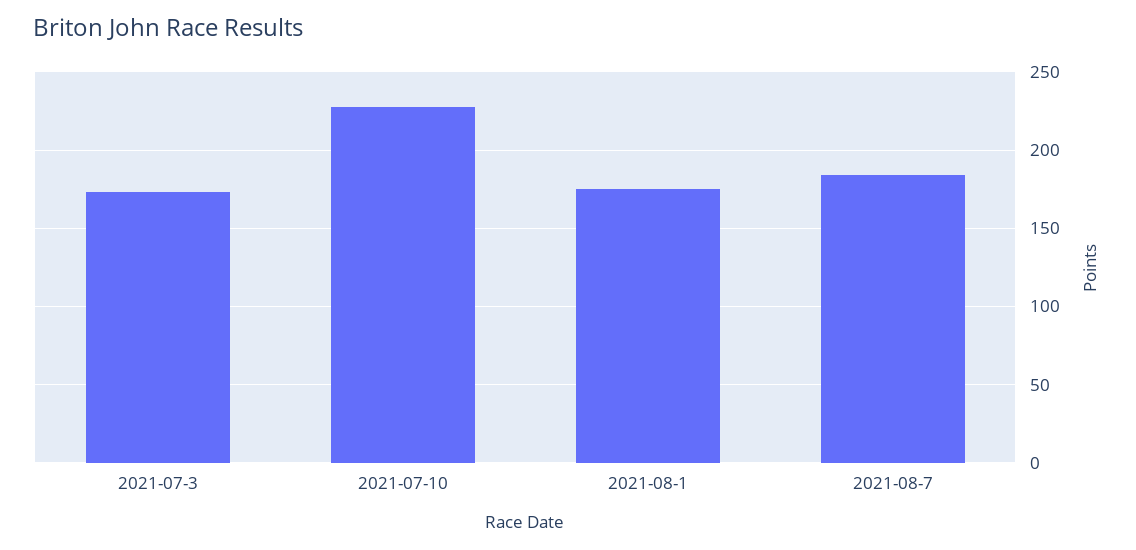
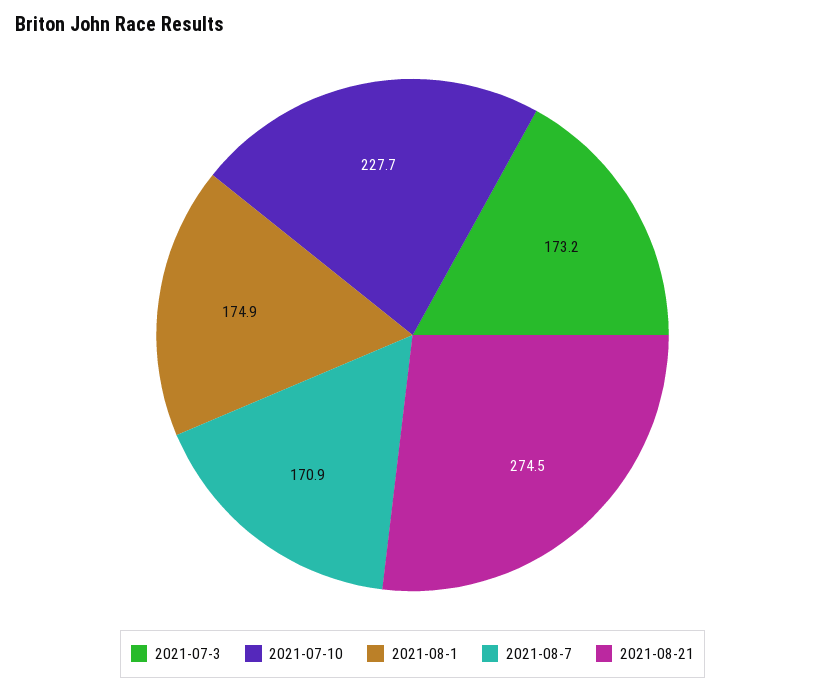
2021-08-7: 185 -> 170.9
2021-08-21: none -> 274.5

